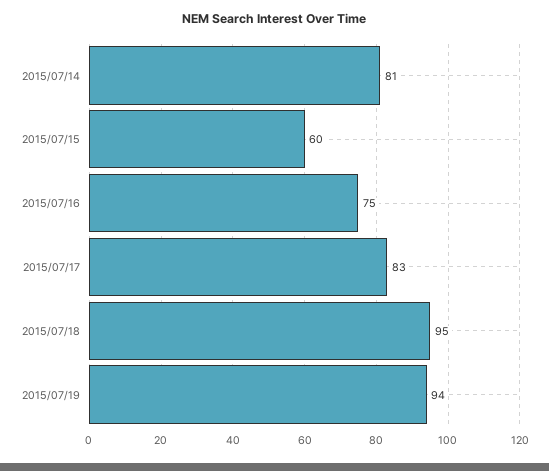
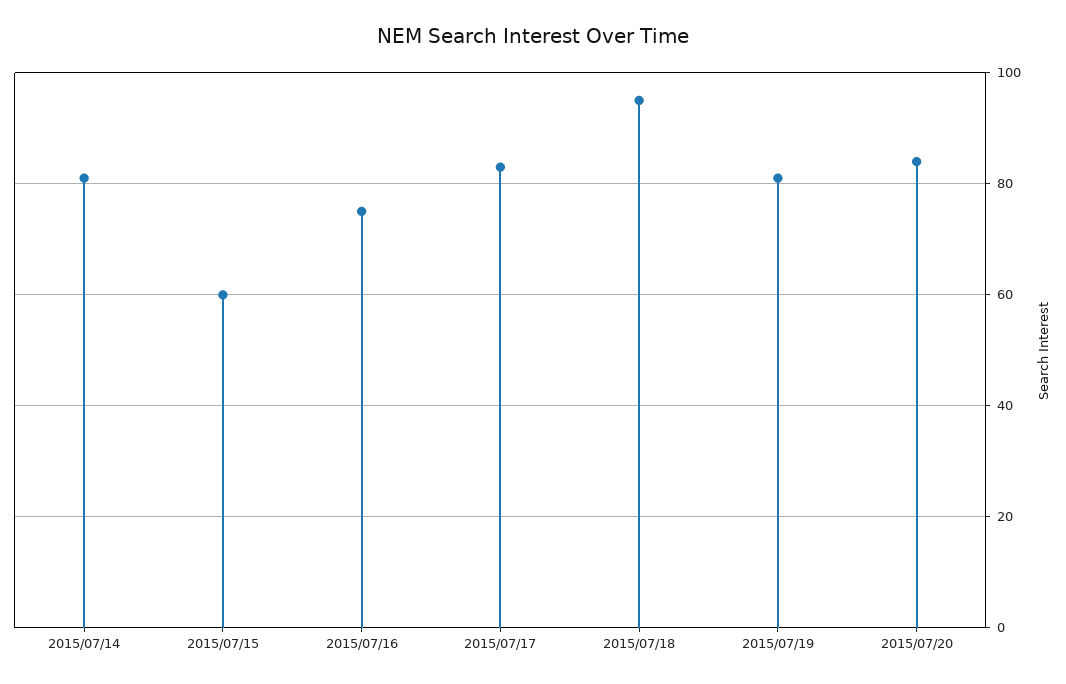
2015/07/19: 94 -> 80
2015/07/20: none -> 85

